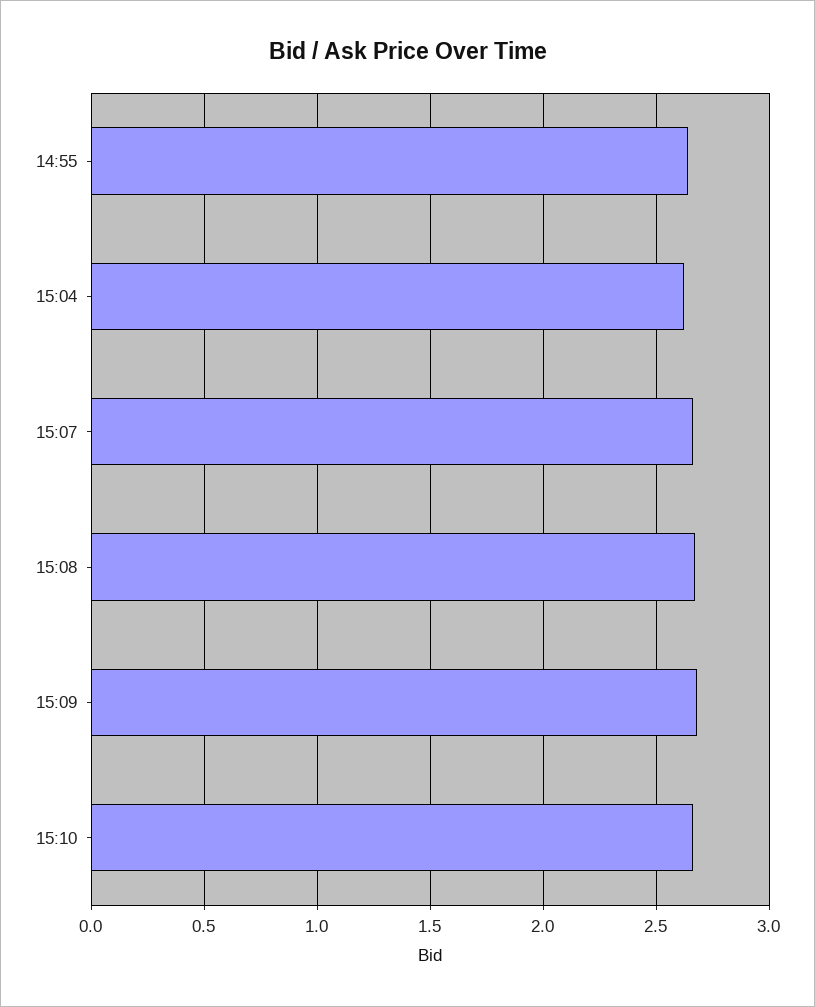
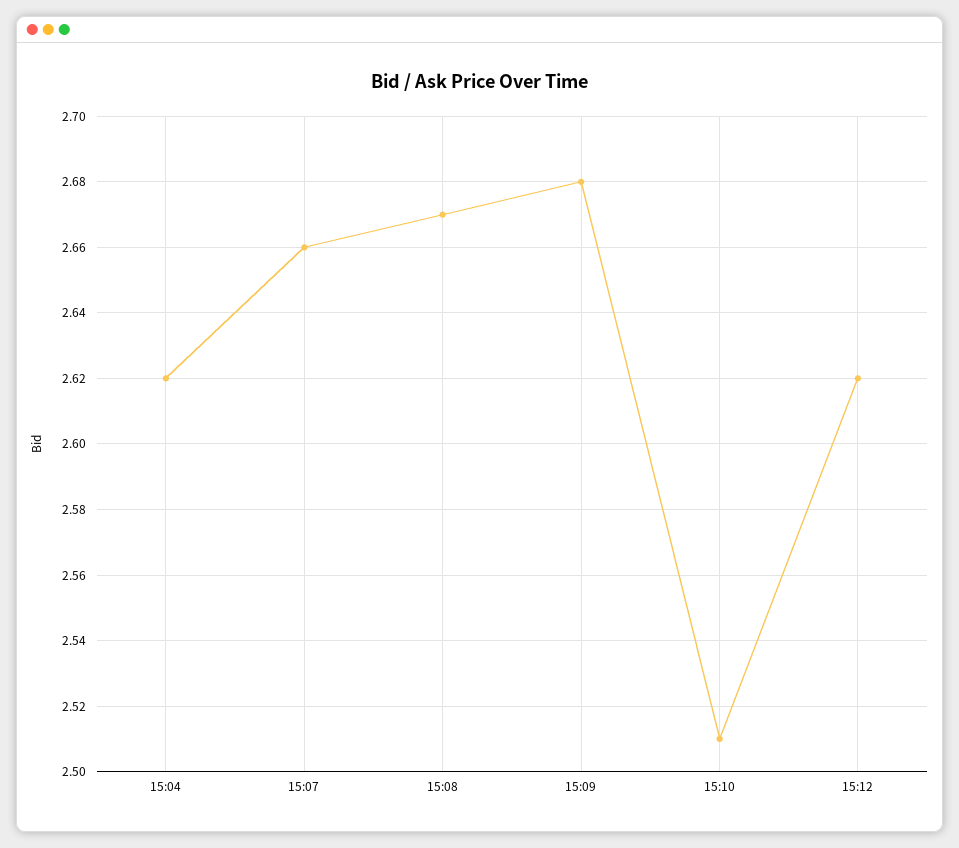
14:55: 2.65 -> none
15:10: 2.65 -> 2.51
15:12: none -> 2.62

